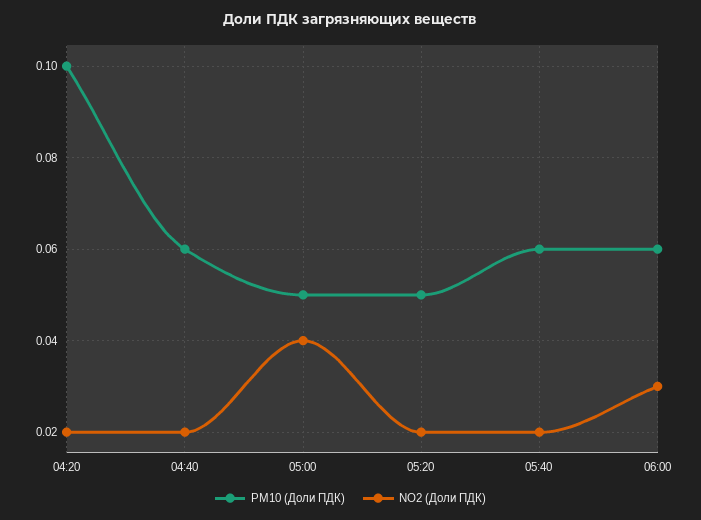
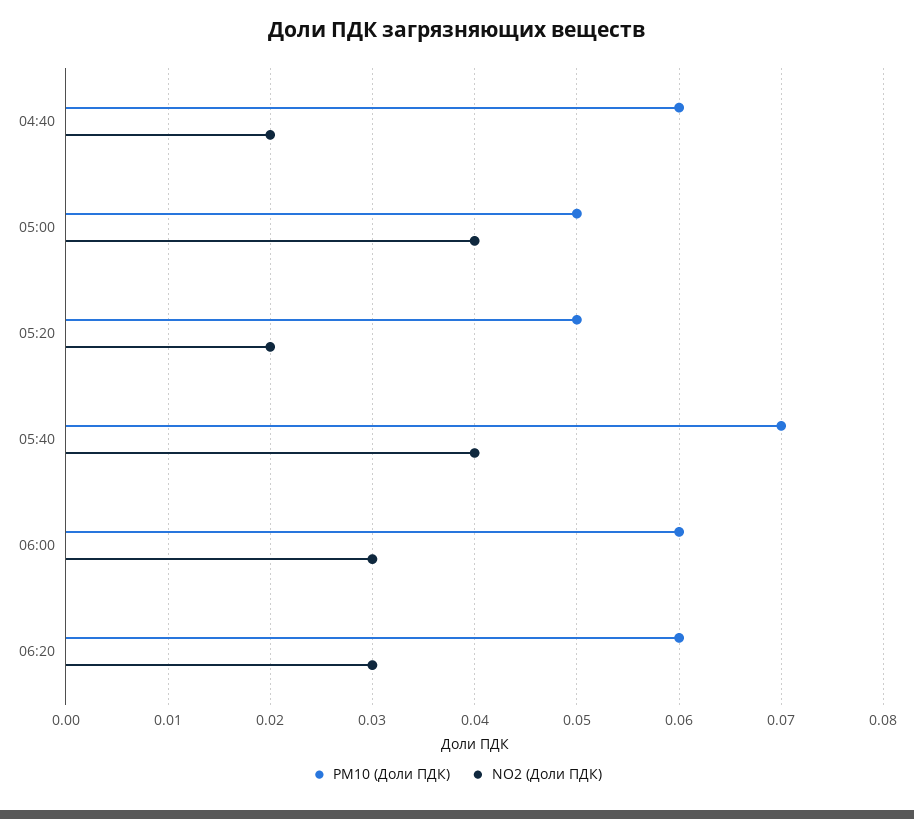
PM10 (Доли ПДК), 04:20: 0.1 -> none
NO2 (Доли ПДК), 04:20: 0.02 -> none
PM10 (Доли ПДК), 05:40: 0.06 -> 0.07
NO2 (Доли ПДК), 05:40: 0.02 -> 0.04
PM10 (Доли ПДК), 06:20: none -> 0.06
NO2 (Доли ПДК), 06:20: none -> 0.03

